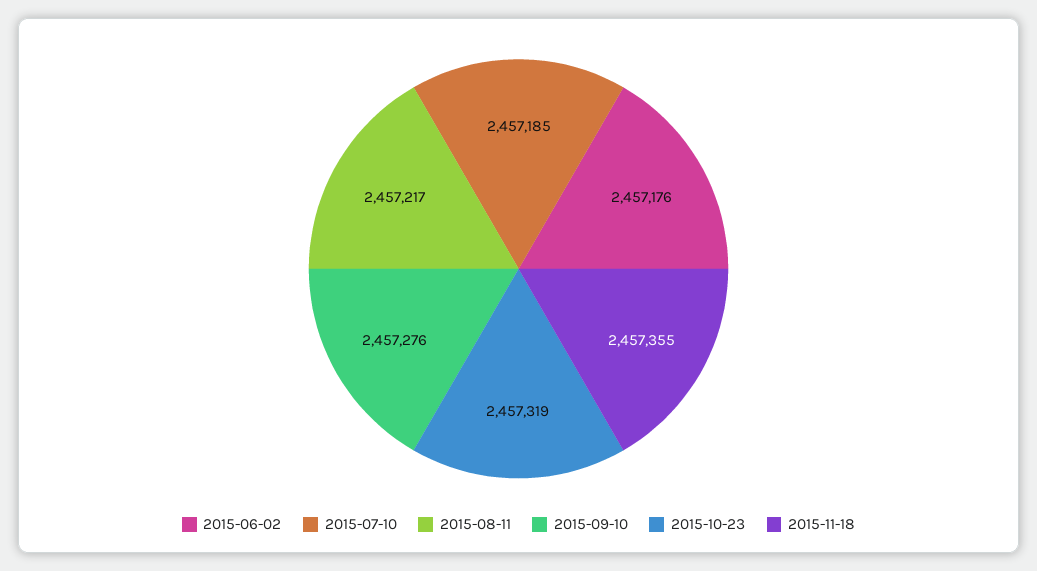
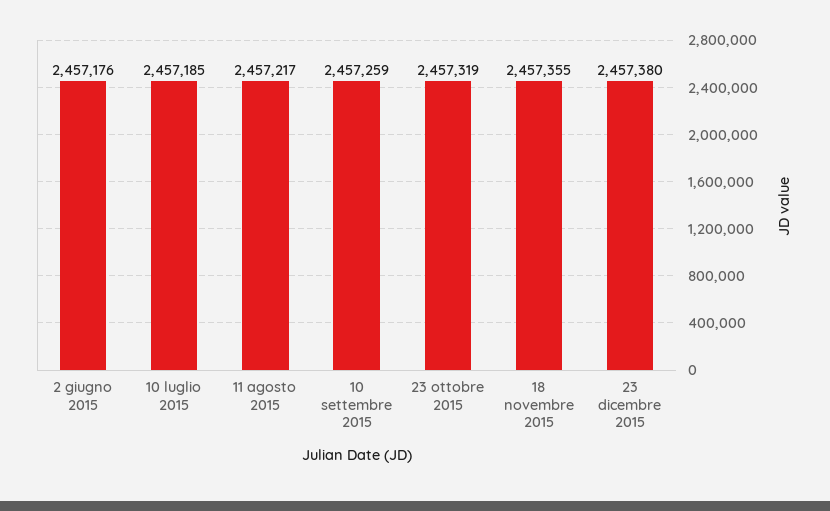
2015-09-10: 2457276 -> 2457259
23 dicembre 2015: none -> 2457380

